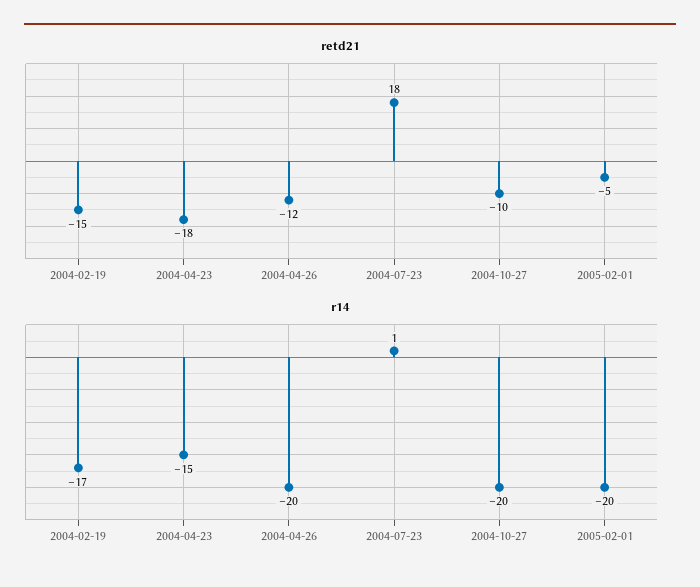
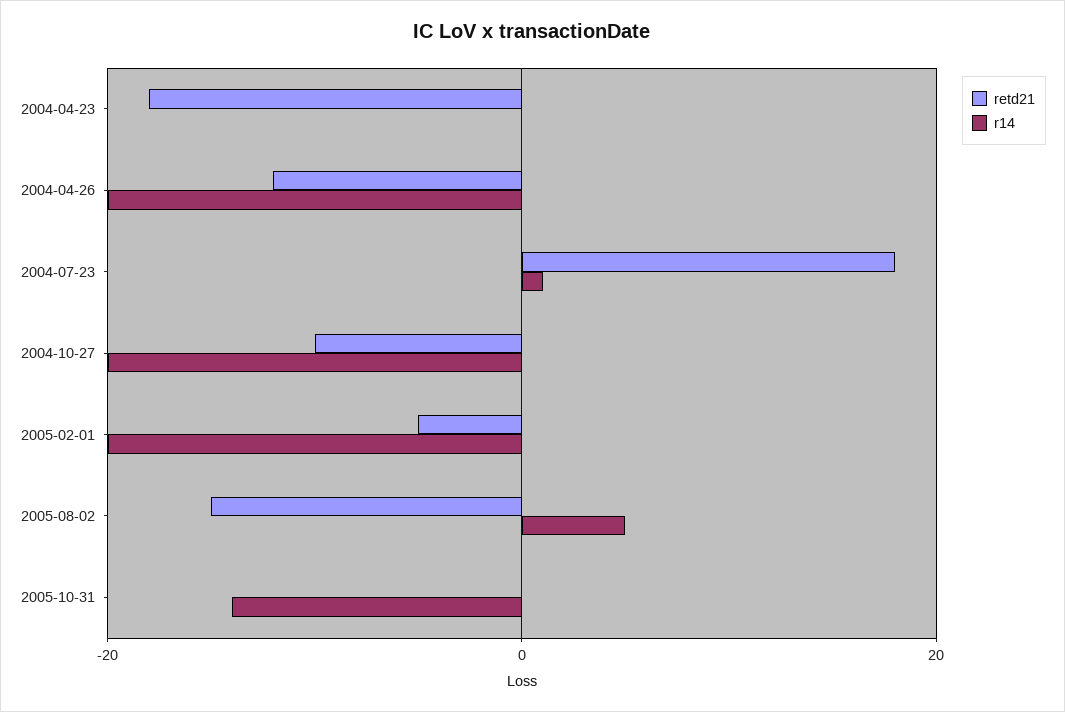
retd21, 2004-02-19: -15 -> none
r14, 2004-02-19: -17 -> none
r14, 2004-04-23: -15 -> 0
retd21, 2005-08-02: none -> -15
r14, 2005-08-02: none -> 5
retd21, 2005-10-31: none -> 0
r14, 2005-10-31: none -> -15

